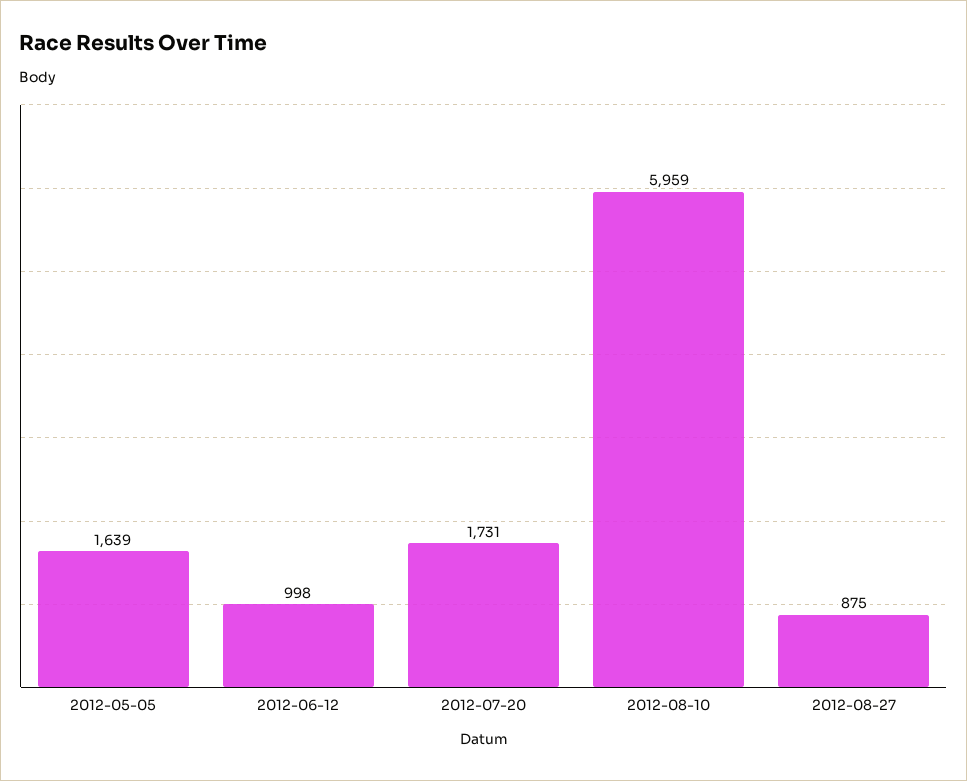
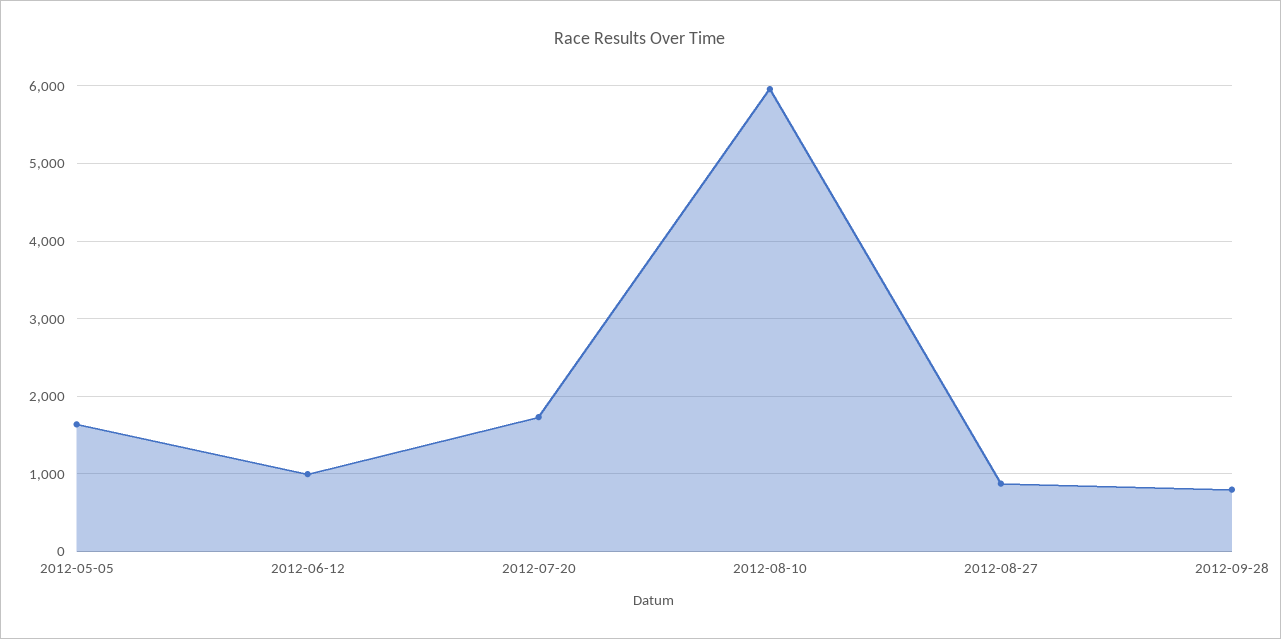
2012-09-28: none -> 800

